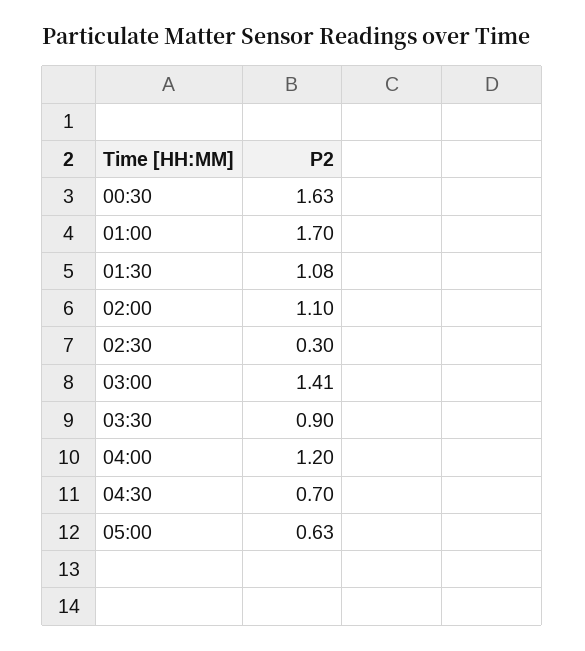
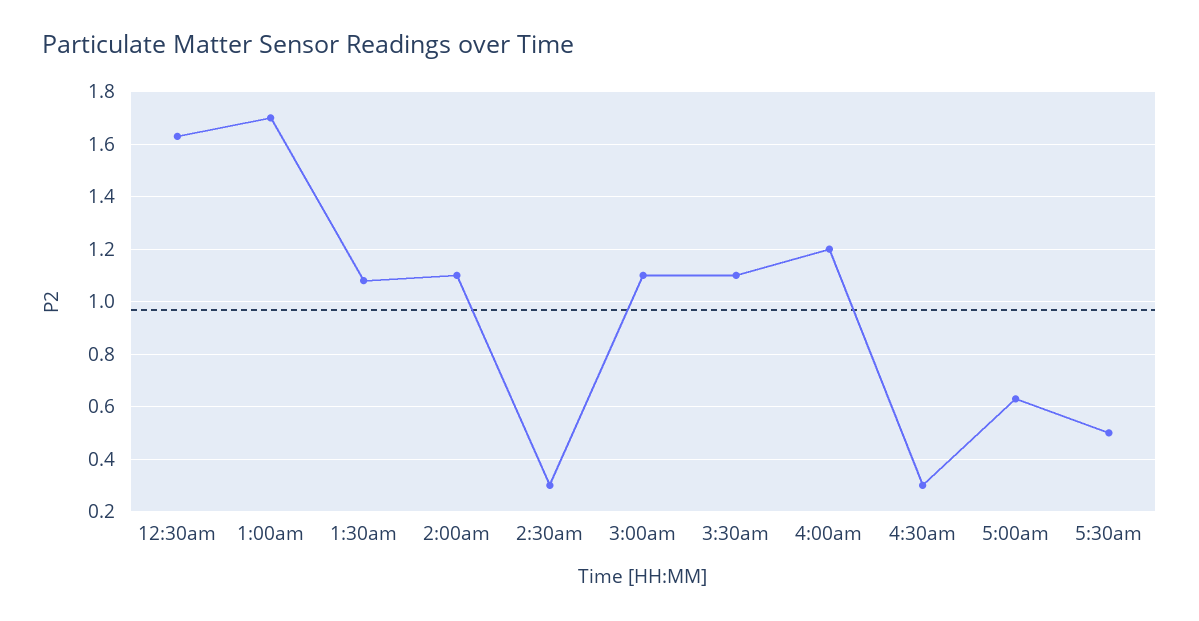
03:00: 1.41 -> 1.1
03:30: 0.9 -> 1.1
04:30: 0.7 -> 0.3
5:30am: none -> 0.5

